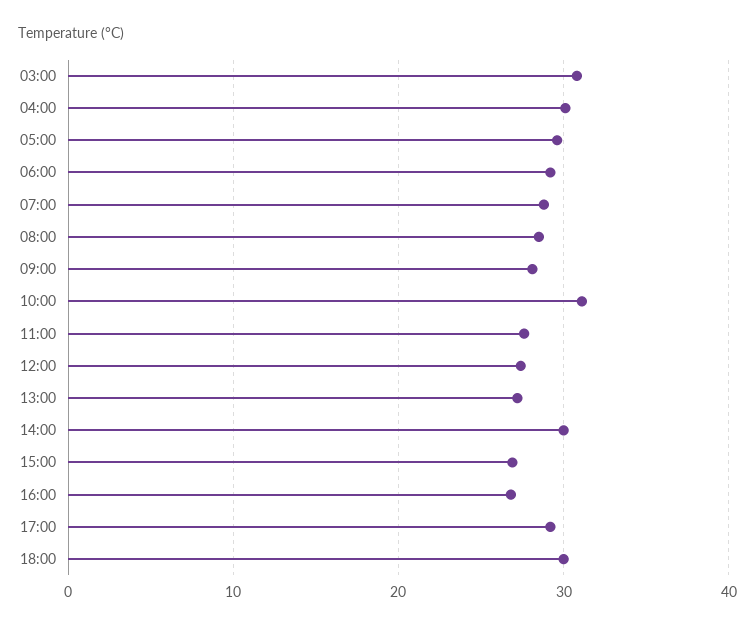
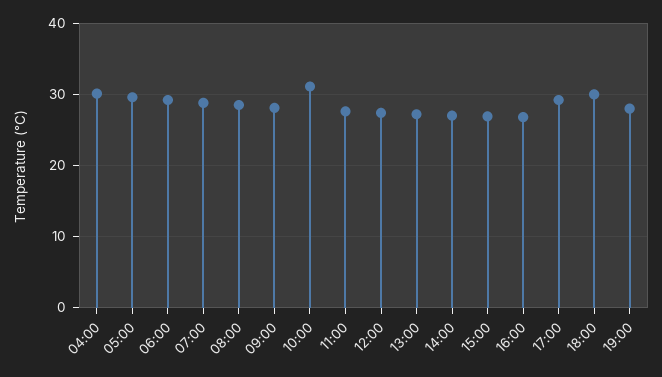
03:00: 31 -> none
14:00: 30 -> 27
19:00: none -> 28

